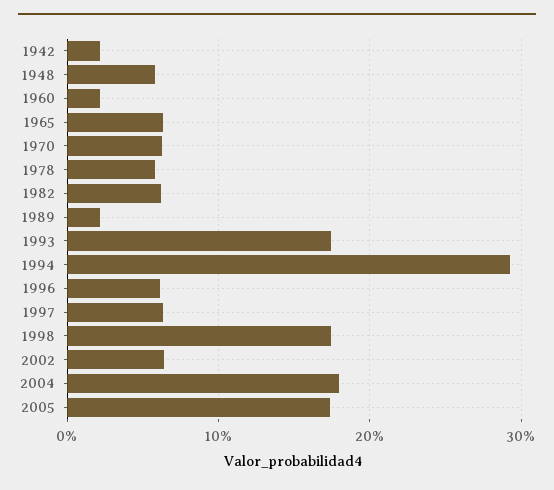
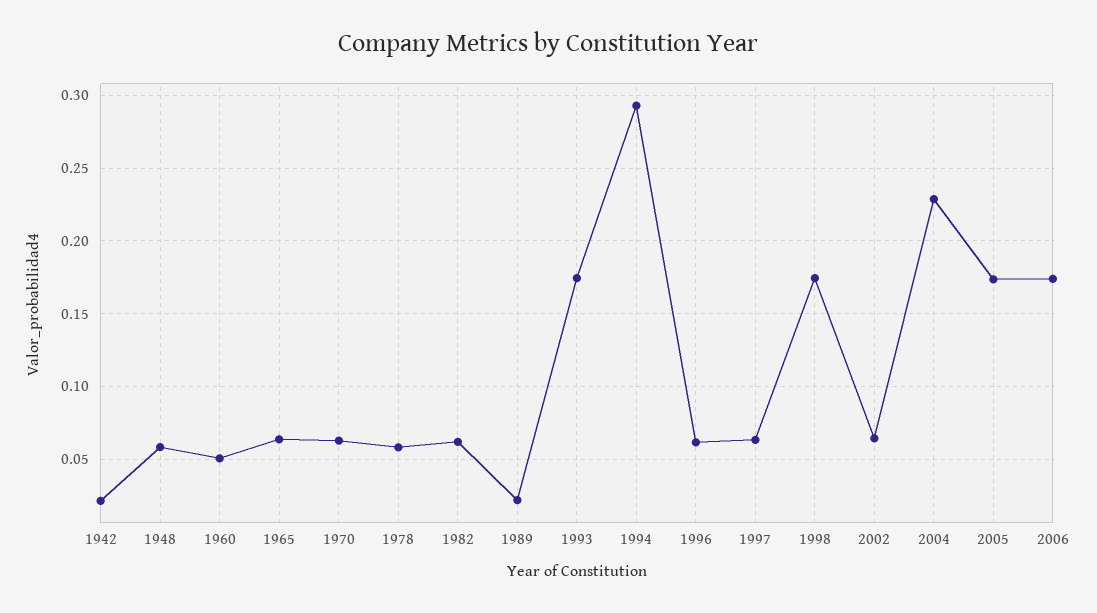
1960: 0.02 -> 0.05
2004: 0.18 -> 0.23
2006: none -> 0.175

